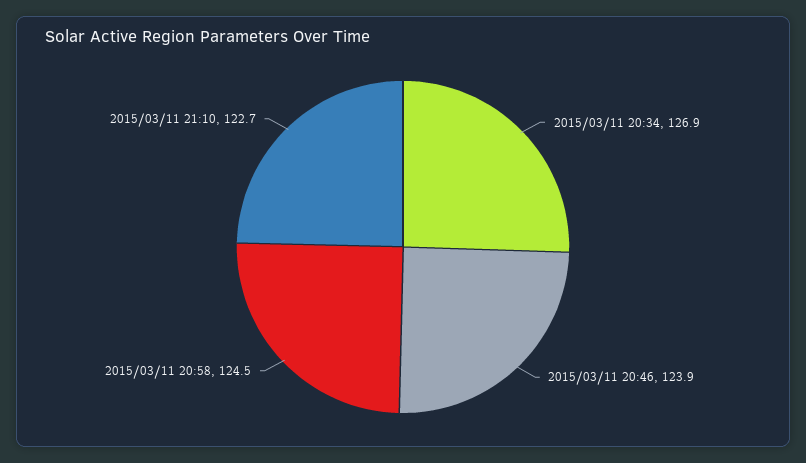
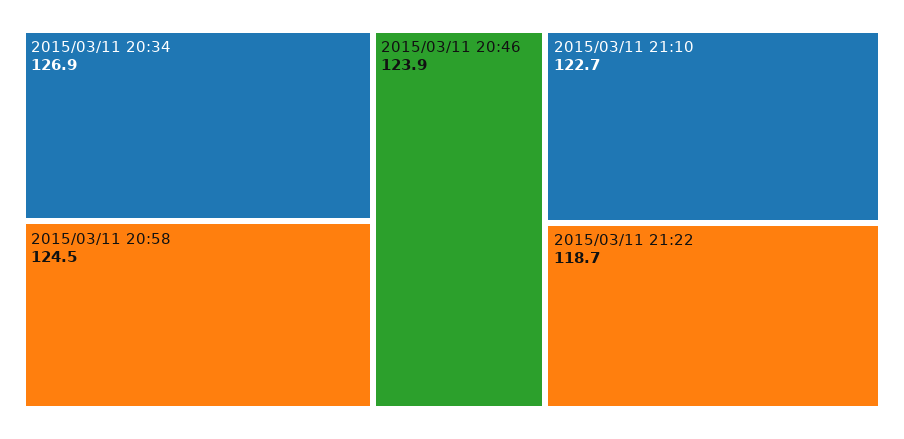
2015/03/11 21:22: none -> 118.7

